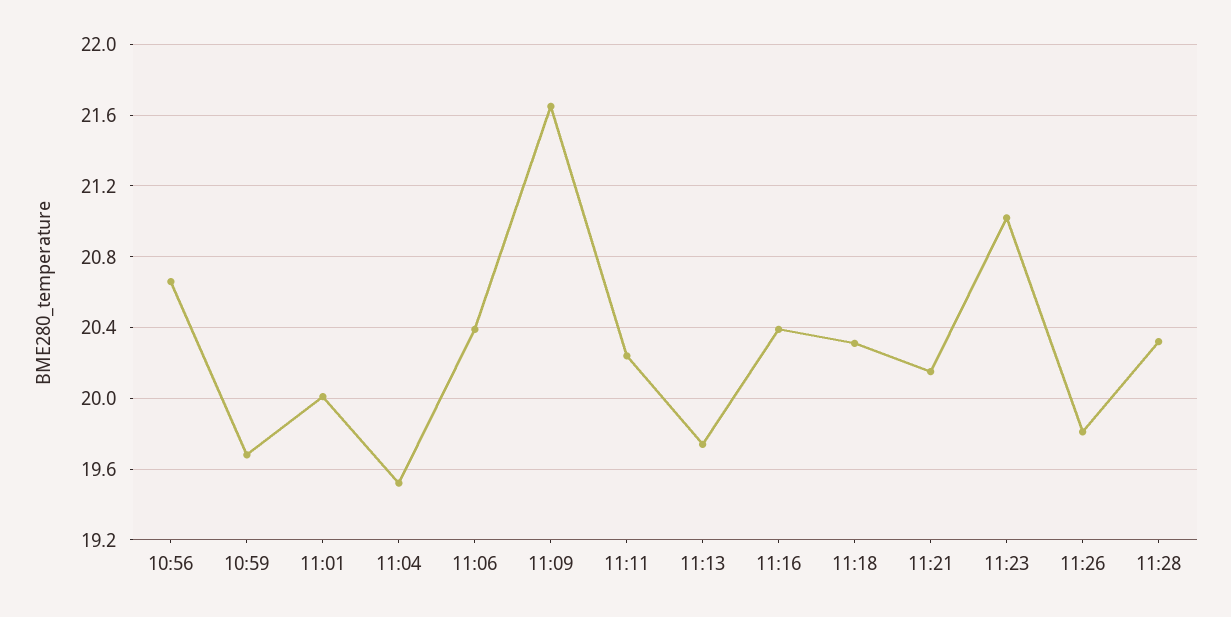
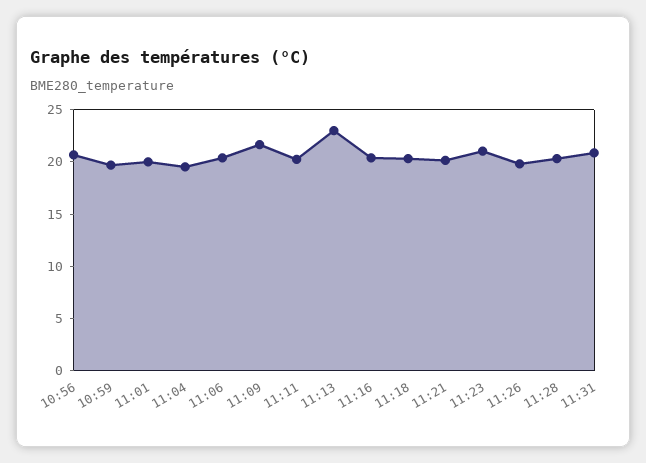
11:13: 19.75 -> 23
11:31: none -> 21

